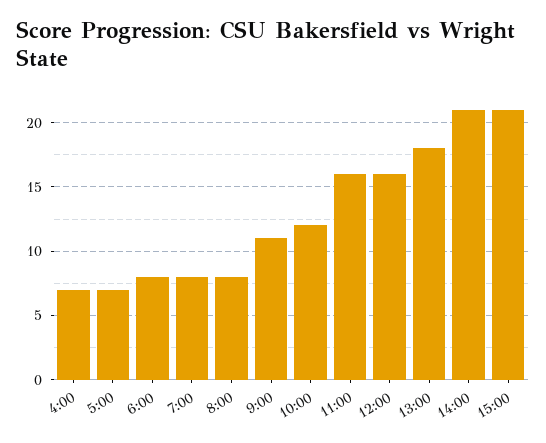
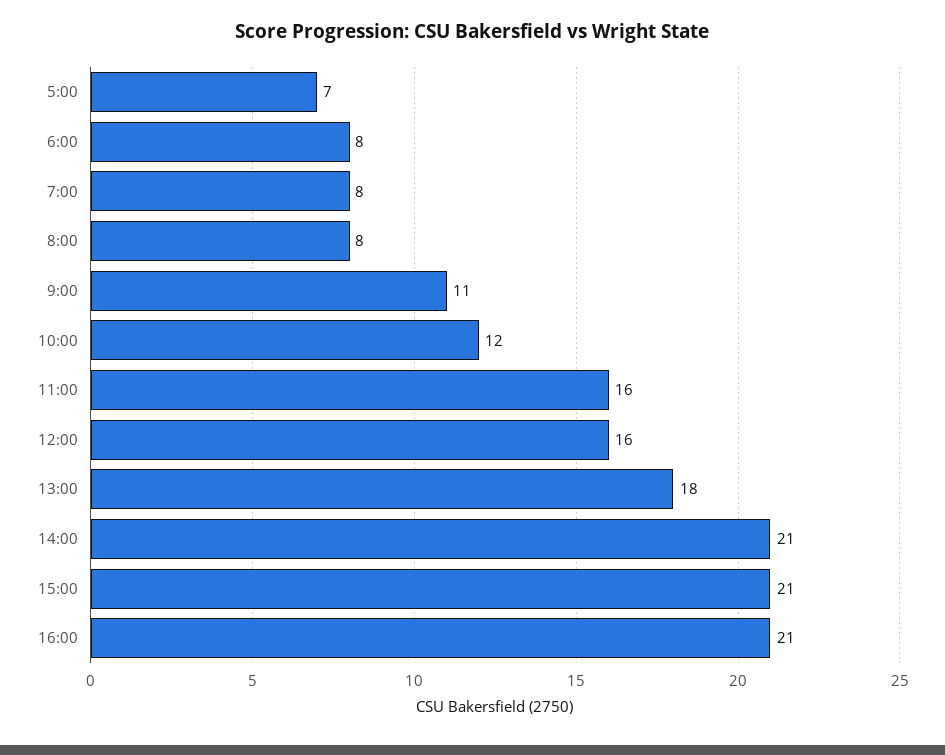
4:00: 7 -> none
16:00: none -> 21

